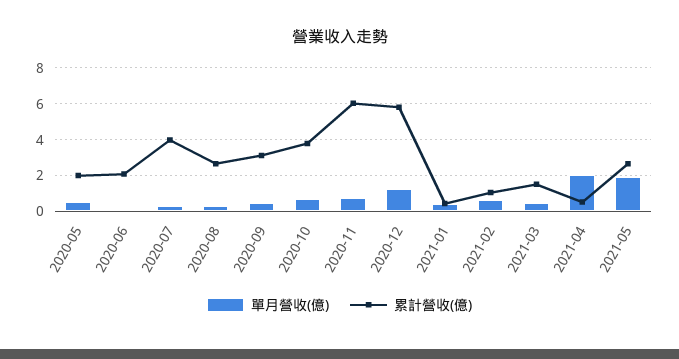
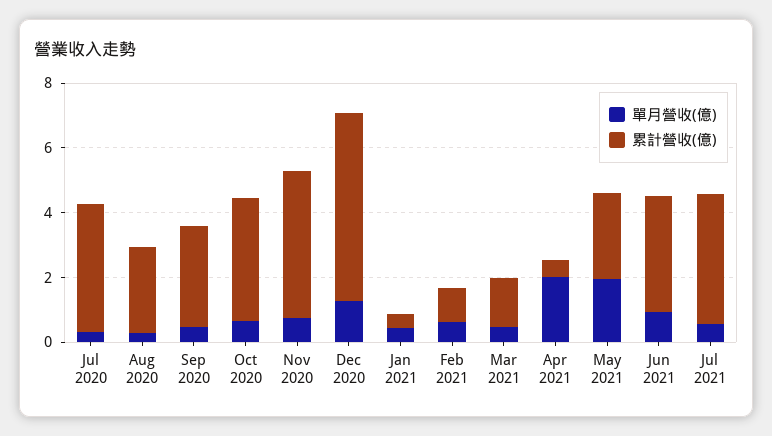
單月營收(億), 2020-05: 0.5 -> none
累計營收(億), 2020-05: 2 -> none
單月營收(億), 2020-06: 0 -> none
累計營收(億), 2020-06: 2 -> none
累計營收(億), 2020-11: 6 -> 4.5
單月營收(億), Jun 2021: none -> 1
累計營收(億), Jun 2021: none -> 3.5
單月營收(億), Jul 2021: none -> 0.5
累計營收(億), Jul 2021: none -> 4

